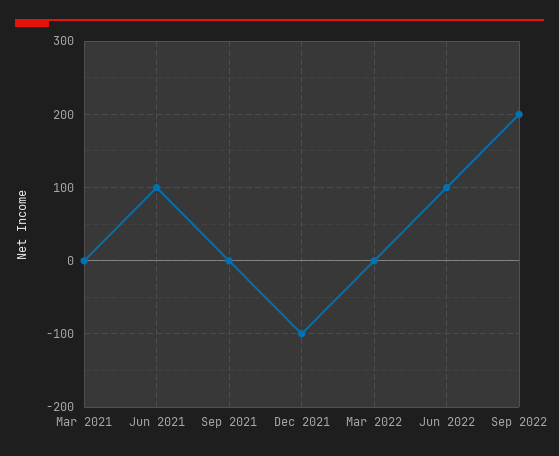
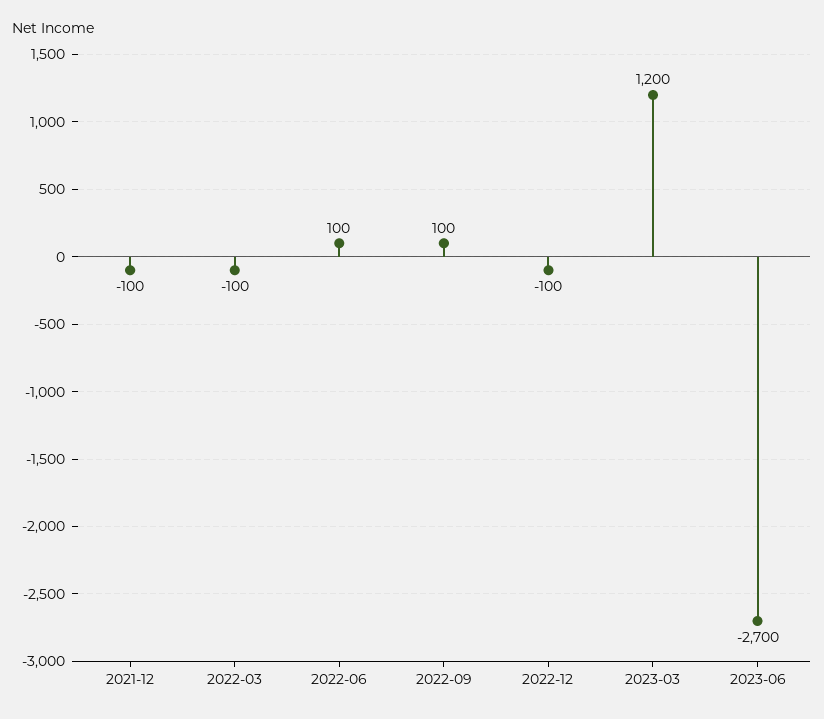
Mar 2021: 0 -> none
Jun 2021: 100 -> none
Sep 2021: 0 -> none
Mar 2022: 0 -> -100
Sep 2022: 200 -> 100
2022-12: none -> -100
2023-03: none -> 1200
2023-06: none -> -2700

